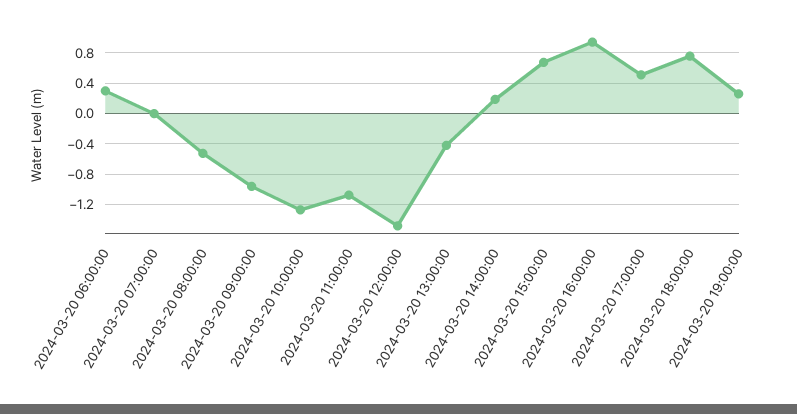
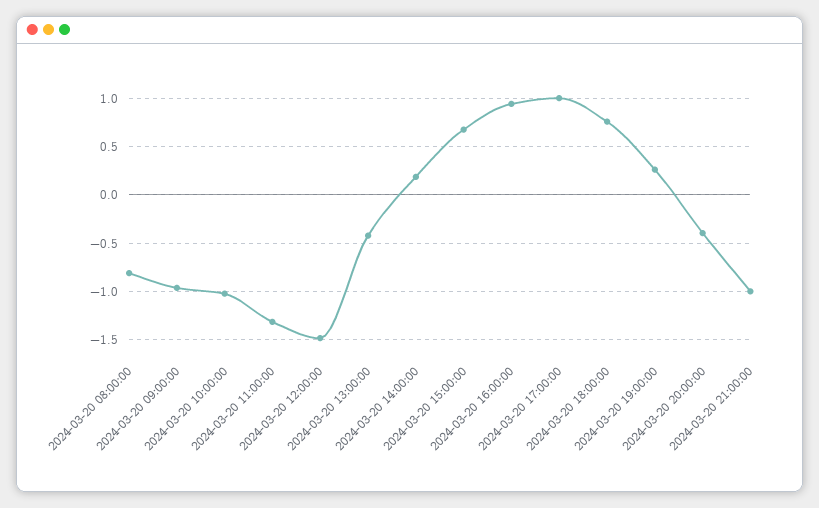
2024-03-20 06:00:00: 0.3 -> none
2024-03-20 07:00:00: 0 -> none
2024-03-20 08:00:00: -0.5 -> -0.8
2024-03-20 10:00:00: -1.3 -> -1
2024-03-20 11:00:00: -1.1 -> -1.3
2024-03-20 17:00:00: 0.5 -> 1
2024-03-20 20:00:00: none -> -0.4
2024-03-20 21:00:00: none -> -1

